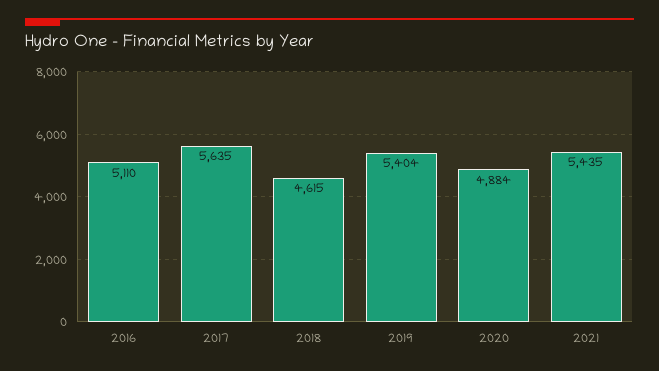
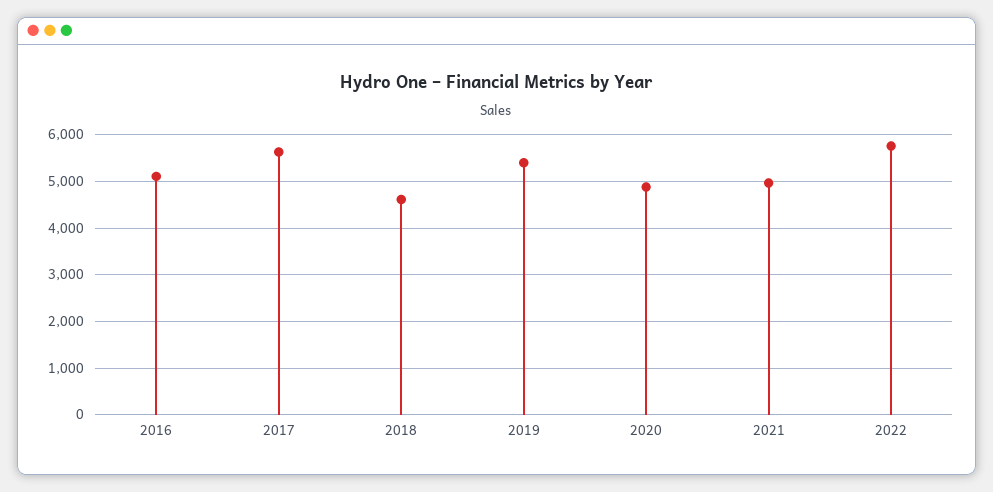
2021: 5435 -> 5000
2022: none -> 5800

